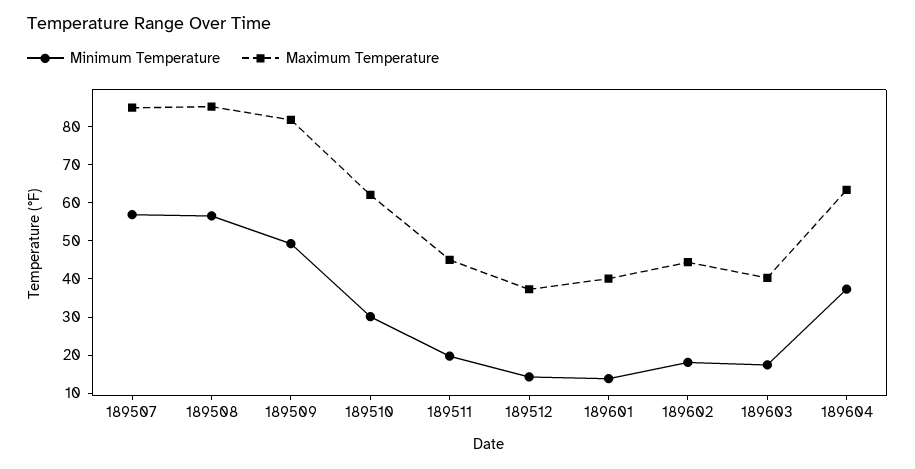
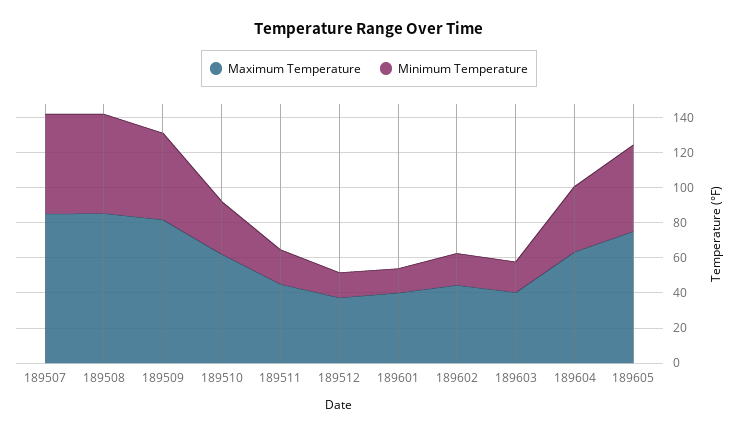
Maximum Temperature, 189605: none -> 75
Minimum Temperature, 189605: none -> 50

